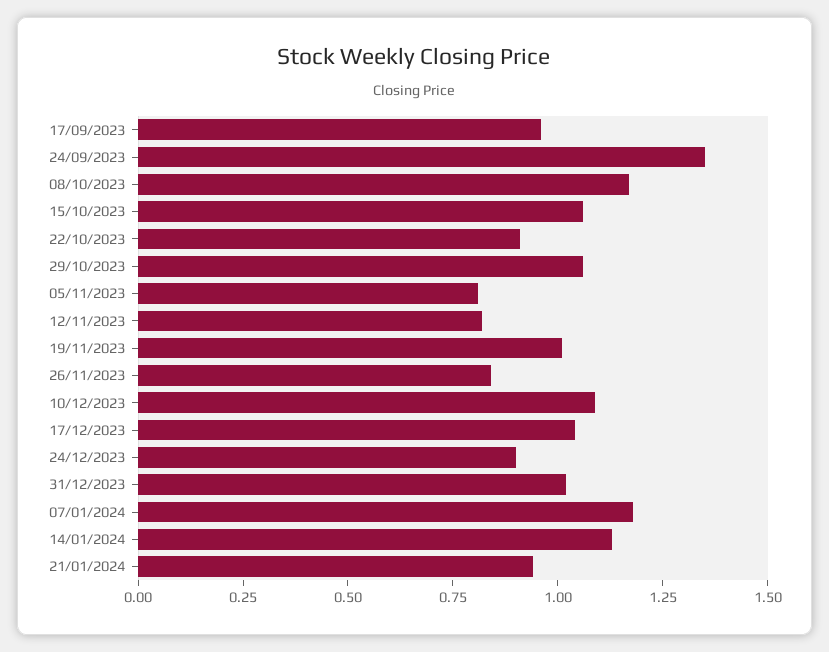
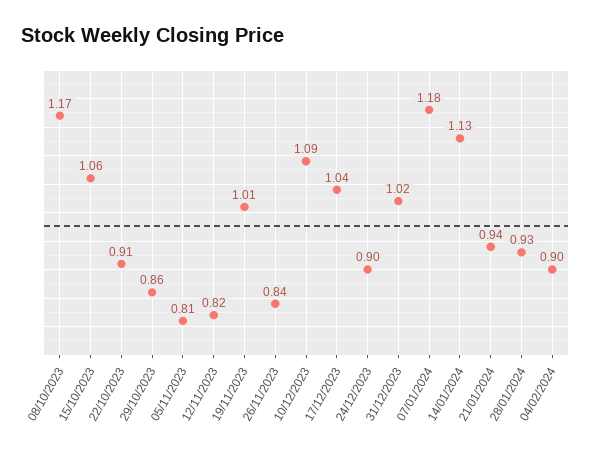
17/09/2023: 0.95 -> none
24/09/2023: 1.35 -> none
29/10/2023: 1.05 -> 0.86
28/01/2024: none -> 0.93
04/02/2024: none -> 0.9

